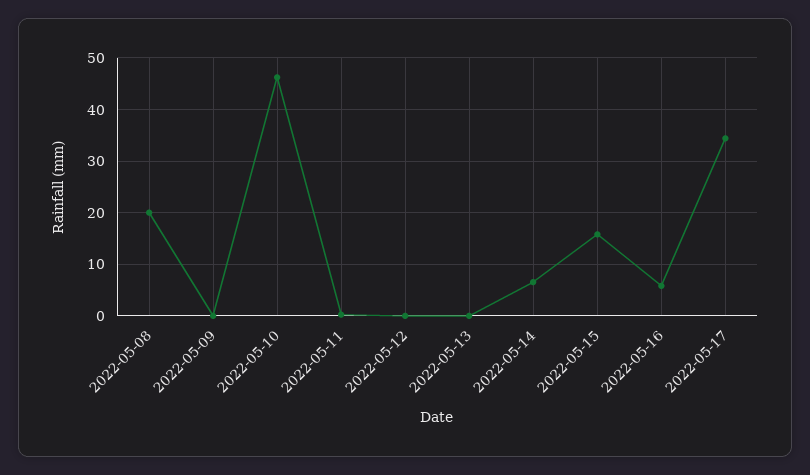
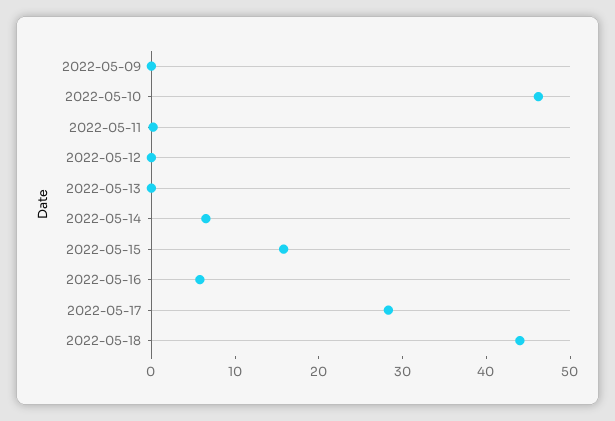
2022-05-08: 20 -> none
2022-05-17: 34 -> 28
2022-05-18: none -> 44

